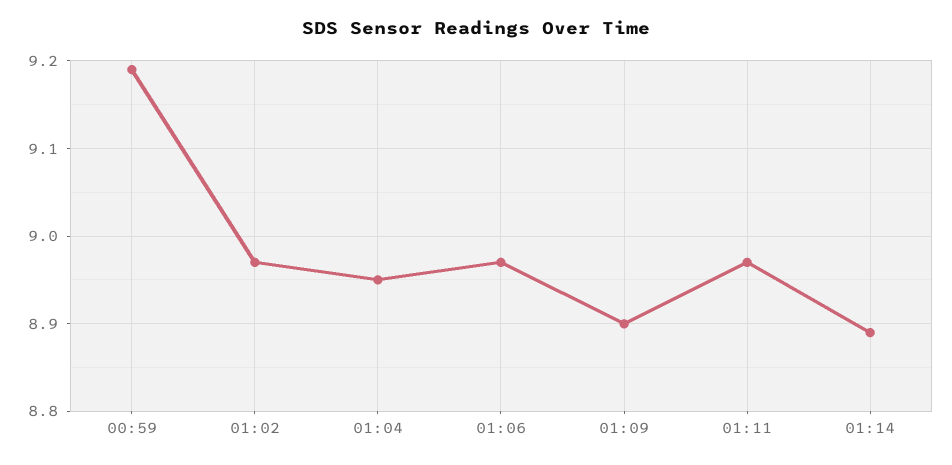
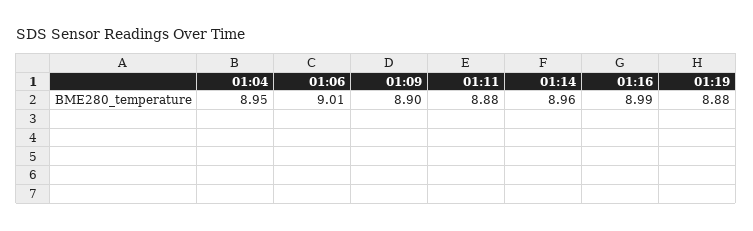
00:59: 9.19 -> none
01:02: 8.97 -> none
01:06: 8.97 -> 9.01
01:11: 8.97 -> 8.88
01:14: 8.89 -> 8.96
01:16: none -> 8.99
01:19: none -> 8.88

